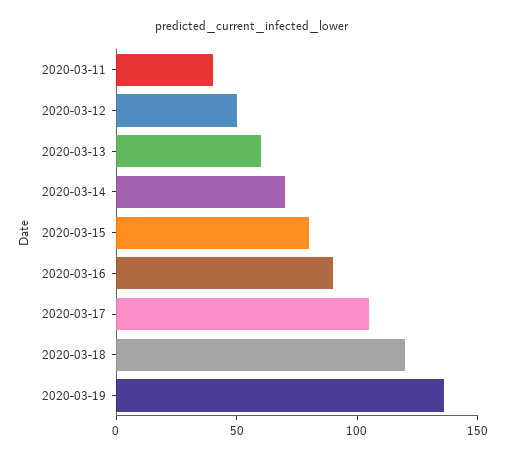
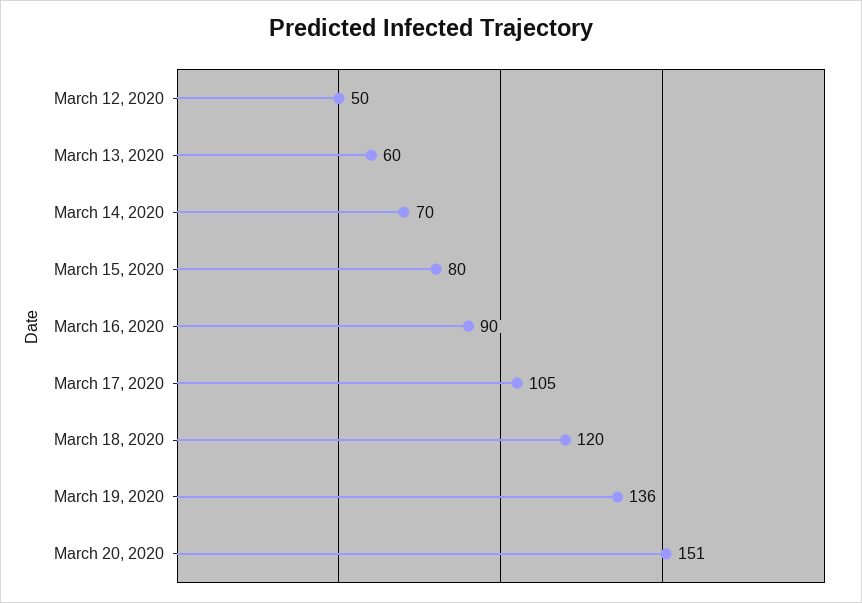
2020-03-11: 40 -> none
March 20, 2020: none -> 151

